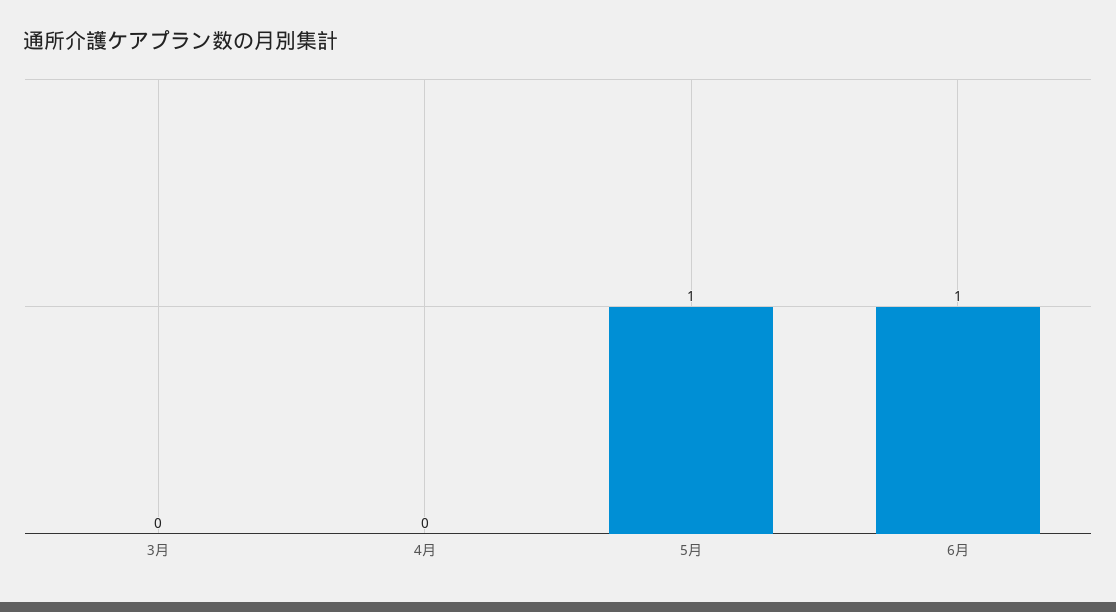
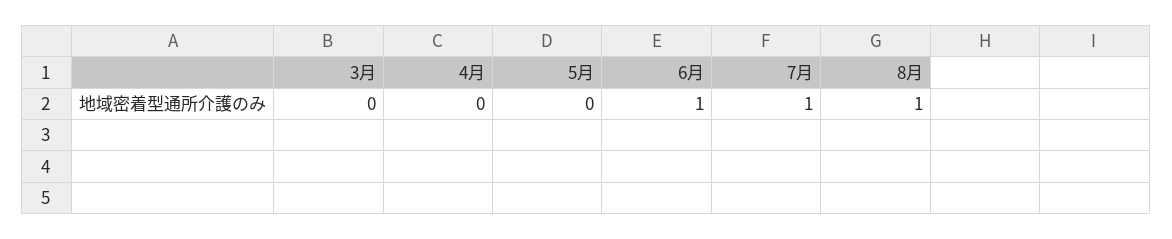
5月: 1 -> 0
7月: none -> 1
8月: none -> 1

